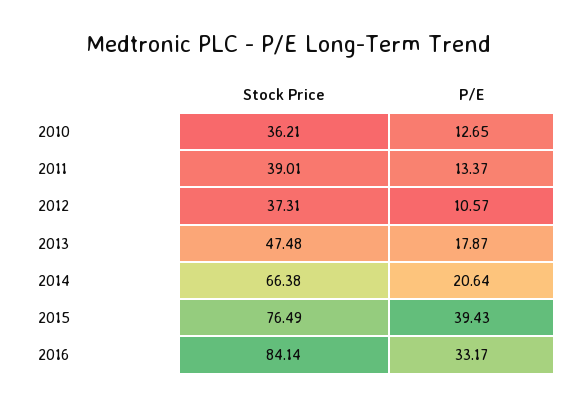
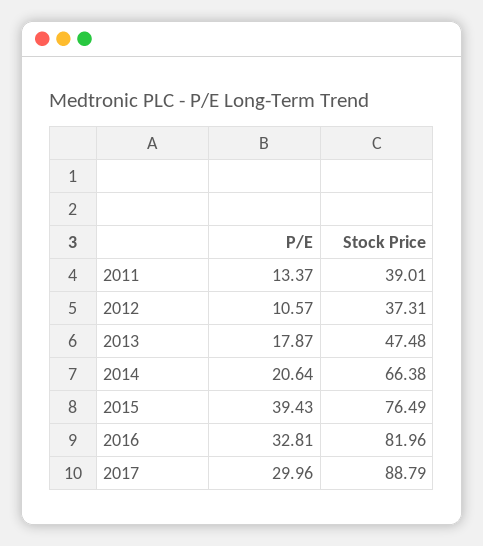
Stock Price, 2010: 36.21 -> none
P/E, 2010: 12.65 -> none
Stock Price, 2016: 84.14 -> 81.96
P/E, 2016: 33.17 -> 32.81
P/E, 2017: none -> 29.96
Stock Price, 2017: none -> 88.79

